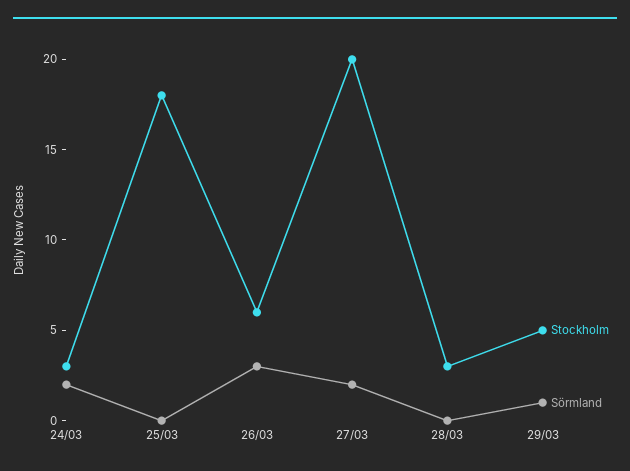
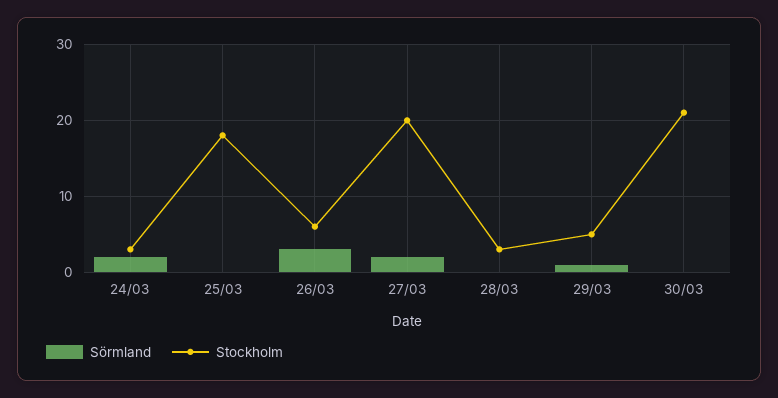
Sörmland, 30/03: none -> 0
Stockholm, 30/03: none -> 21

